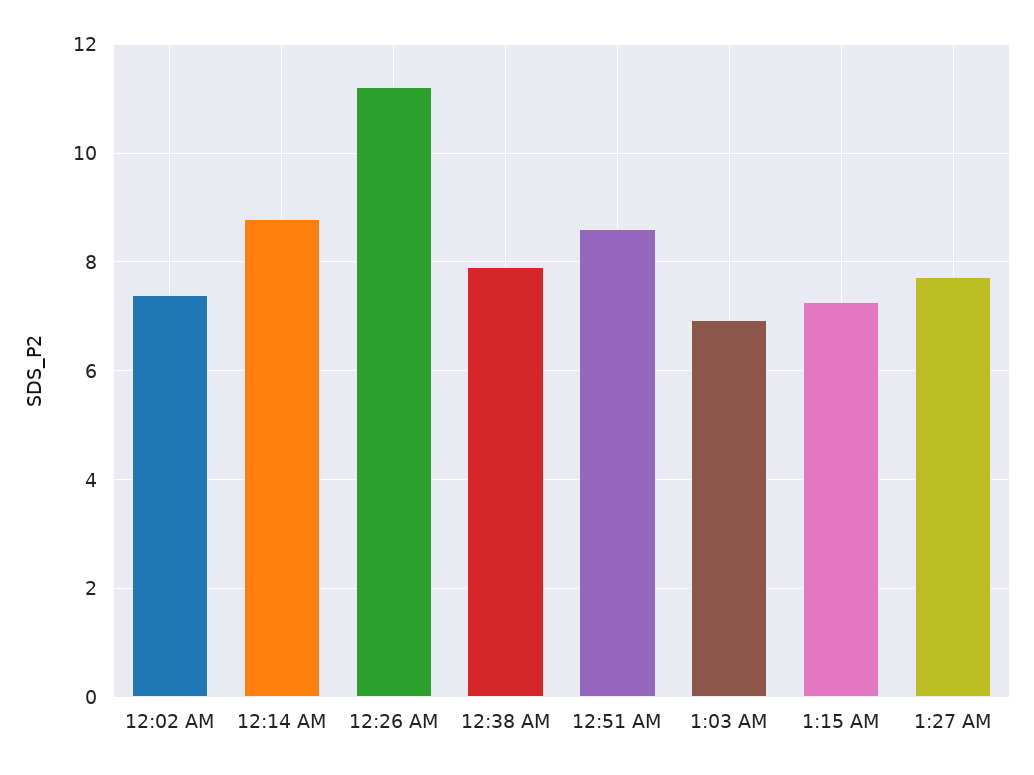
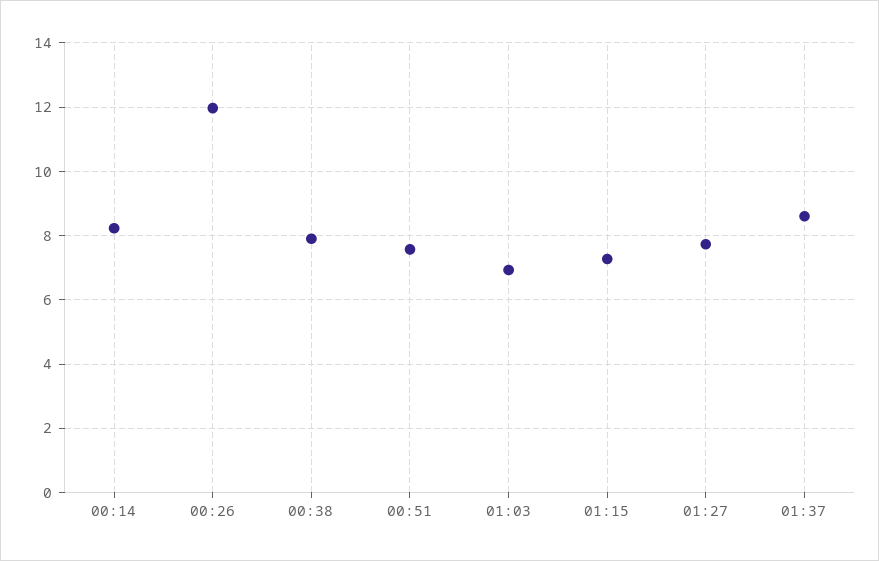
12:02 AM: 7.4 -> none
12:14 AM: 8.8 -> 8.2
12:26 AM: 11.2 -> 12
12:51 AM: 8.6 -> 7.6
01:37: none -> 8.6

